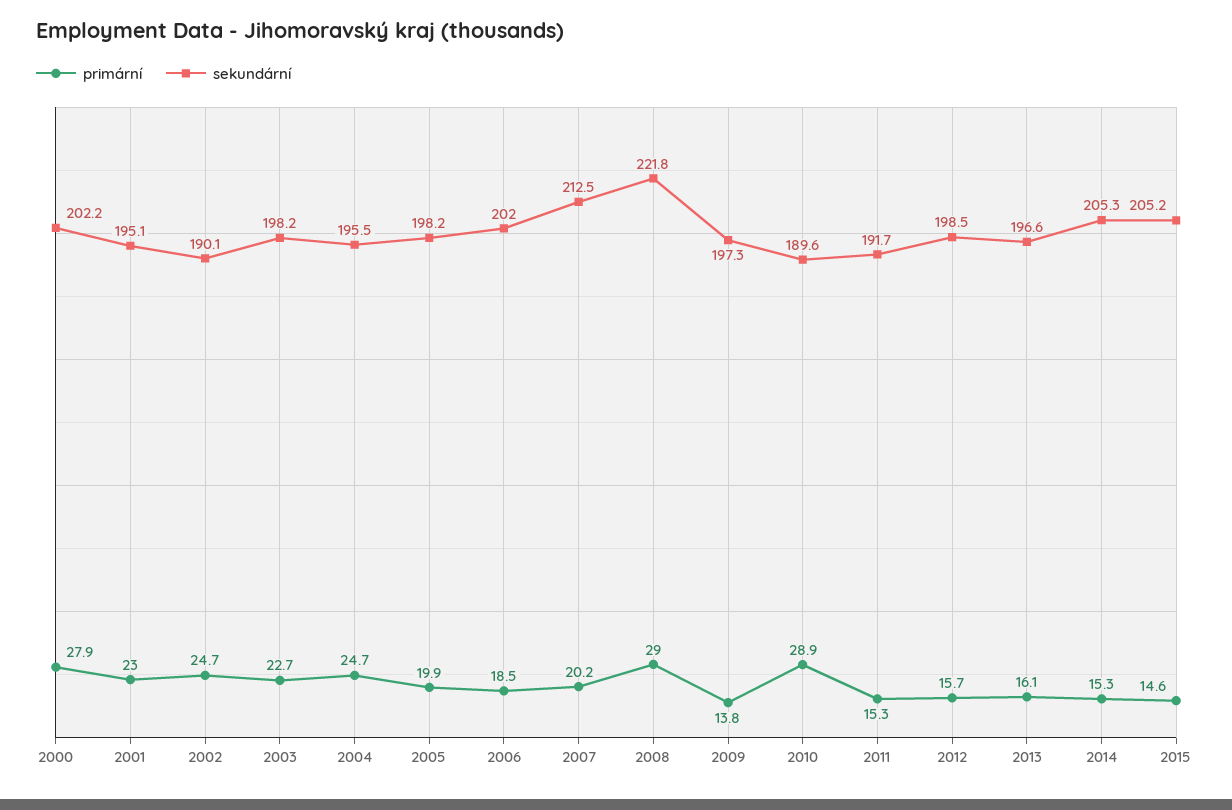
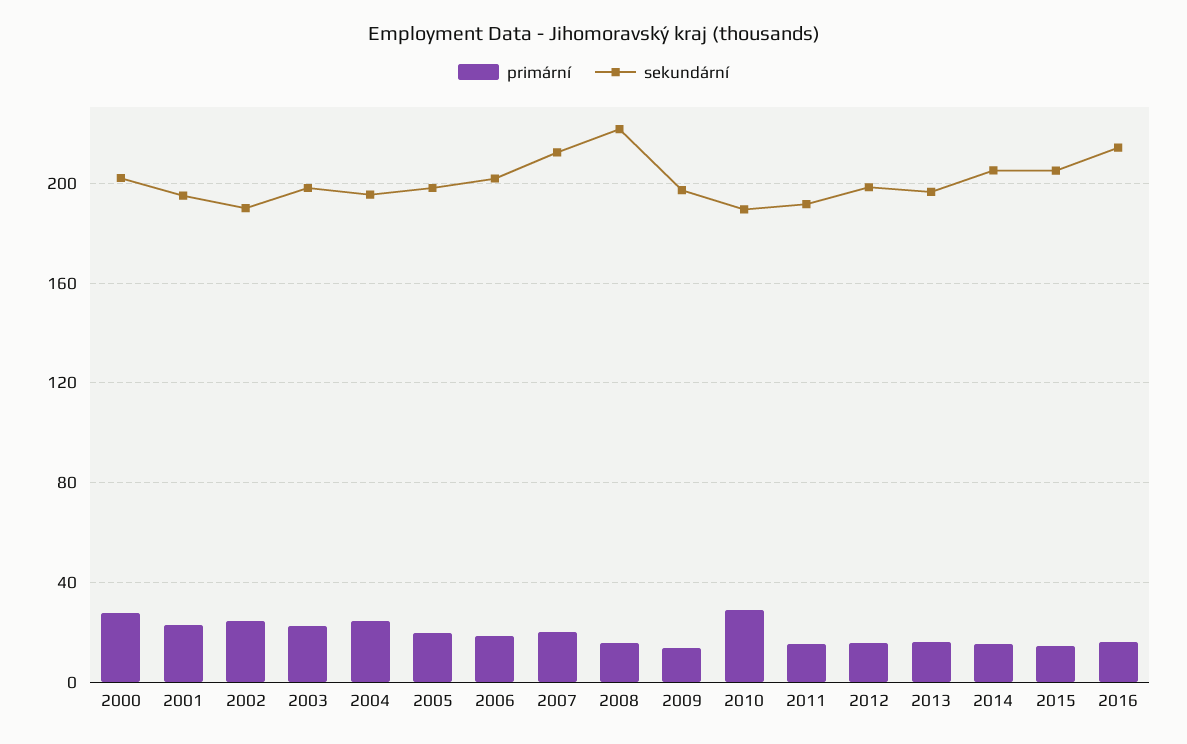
primární, 2008: 29 -> 15
primární, 2016: none -> 15
sekundární, 2016: none -> 215

